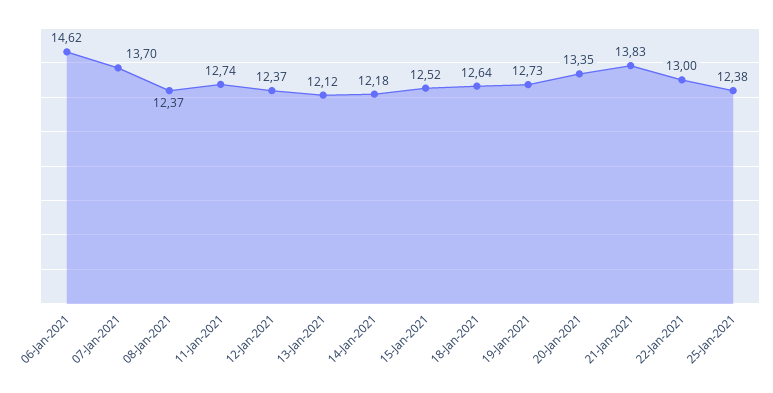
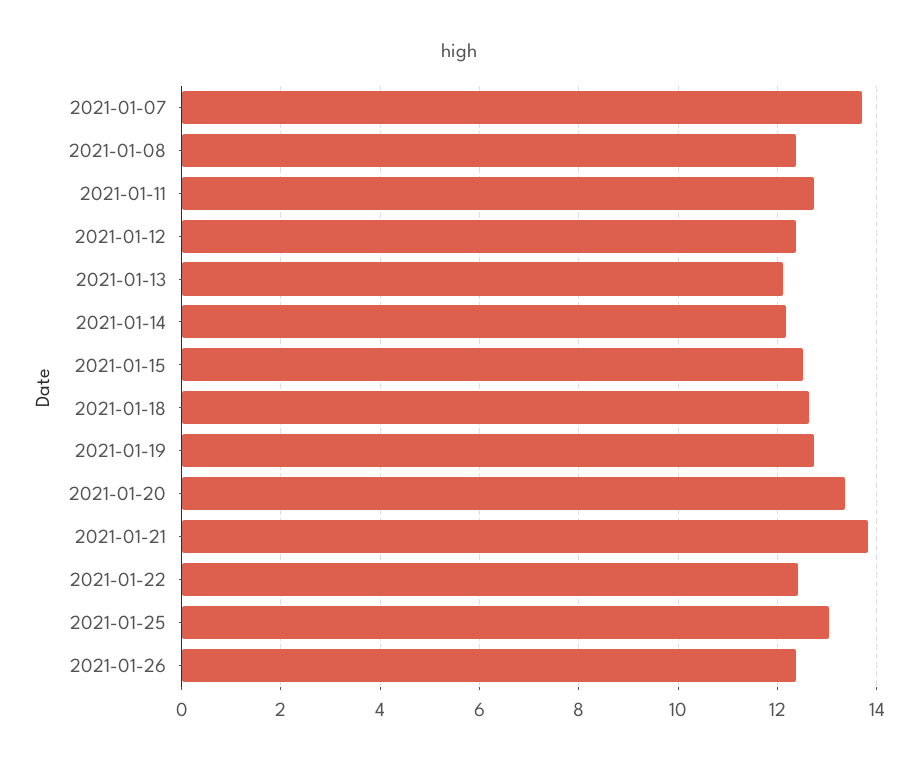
06-Jan-2021: 14.62 -> none
22-Jan-2021: 13 -> 12.4
25-Jan-2021: 12.38 -> 13
2021-01-26: none -> 12.4

